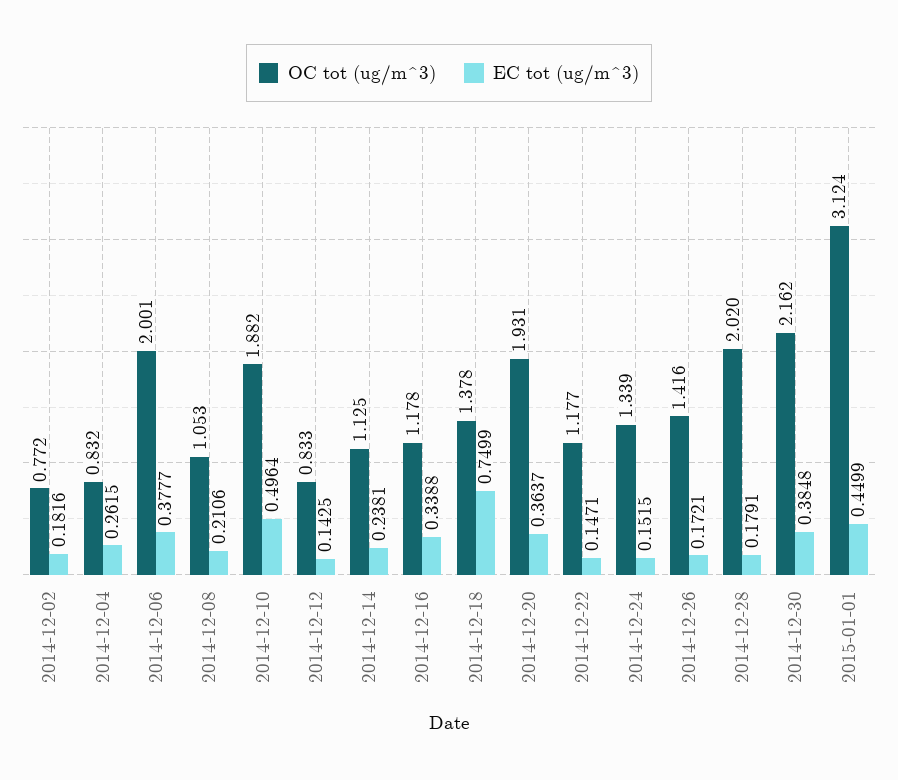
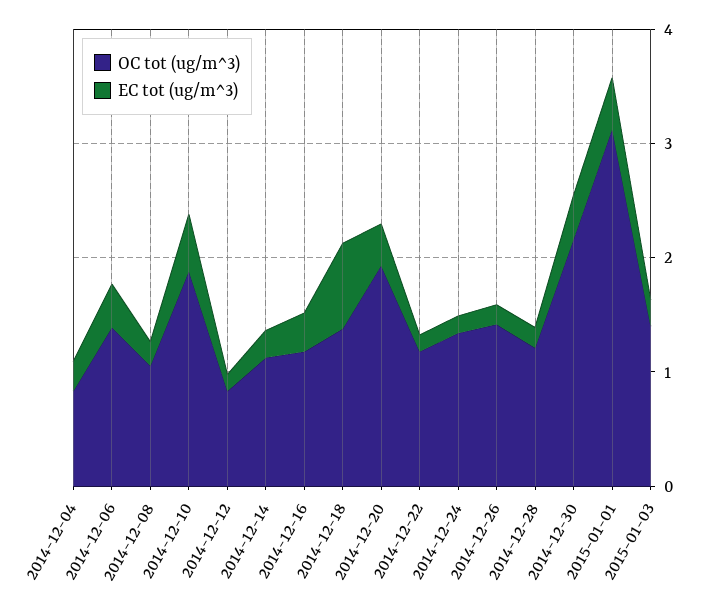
OC tot (ug/m^3), 2014-12-02: 0.772 -> none
EC tot (ug/m^3), 2014-12-02: 0.1816 -> none
OC tot (ug/m^3), 2014-12-06: 2.001 -> 1.4
OC tot (ug/m^3), 2014-12-28: 2.02 -> 1.2
OC tot (ug/m^3), 2015-01-03: none -> 1.4
EC tot (ug/m^3), 2015-01-03: none -> 0.2

